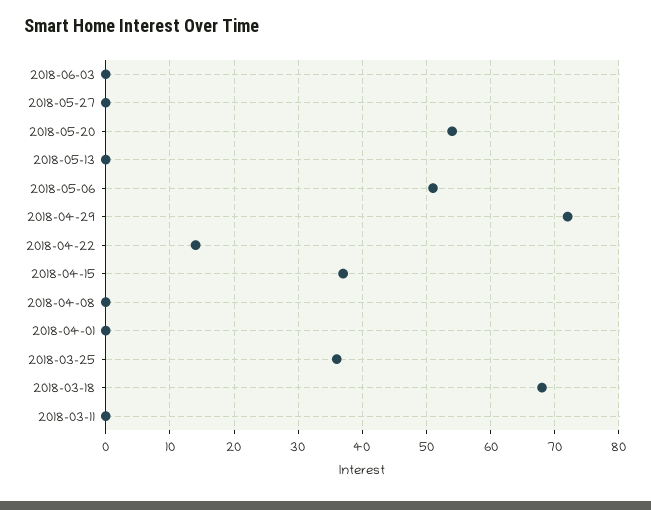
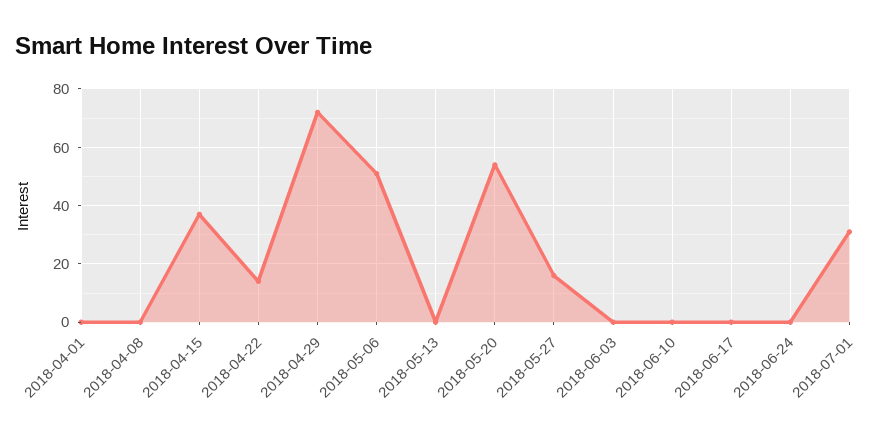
2018-05-27: 0 -> 15
2018-03-25: 36 -> none
2018-03-18: 68 -> none
2018-03-11: 0 -> none
2018-06-10: none -> 0
2018-06-17: none -> 0
2018-06-24: none -> 0
2018-07-01: none -> 30

